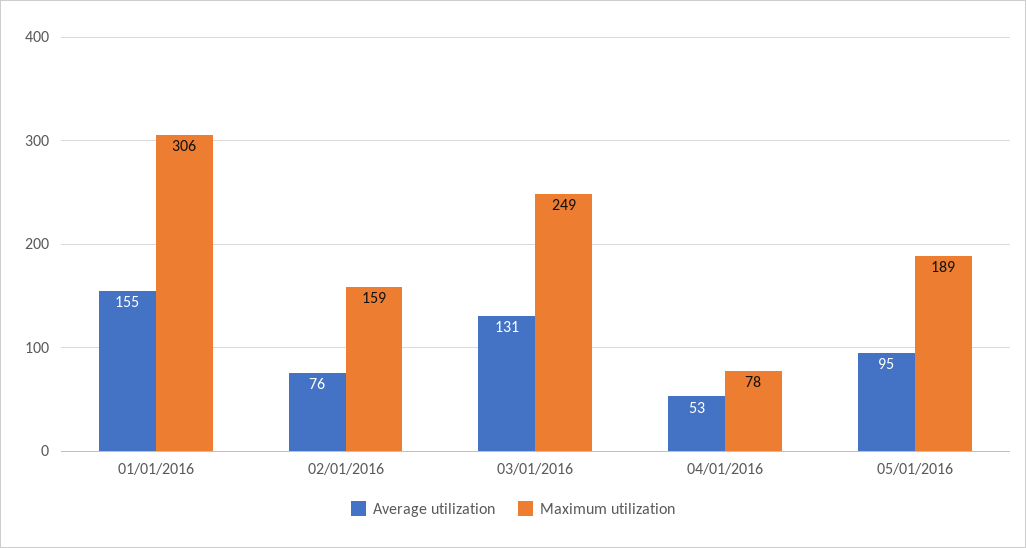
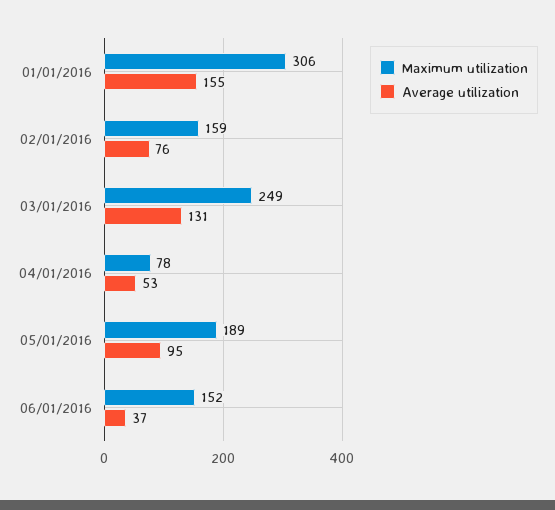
Maximum utilization, 06/01/2016: none -> 152
Average utilization, 06/01/2016: none -> 37

